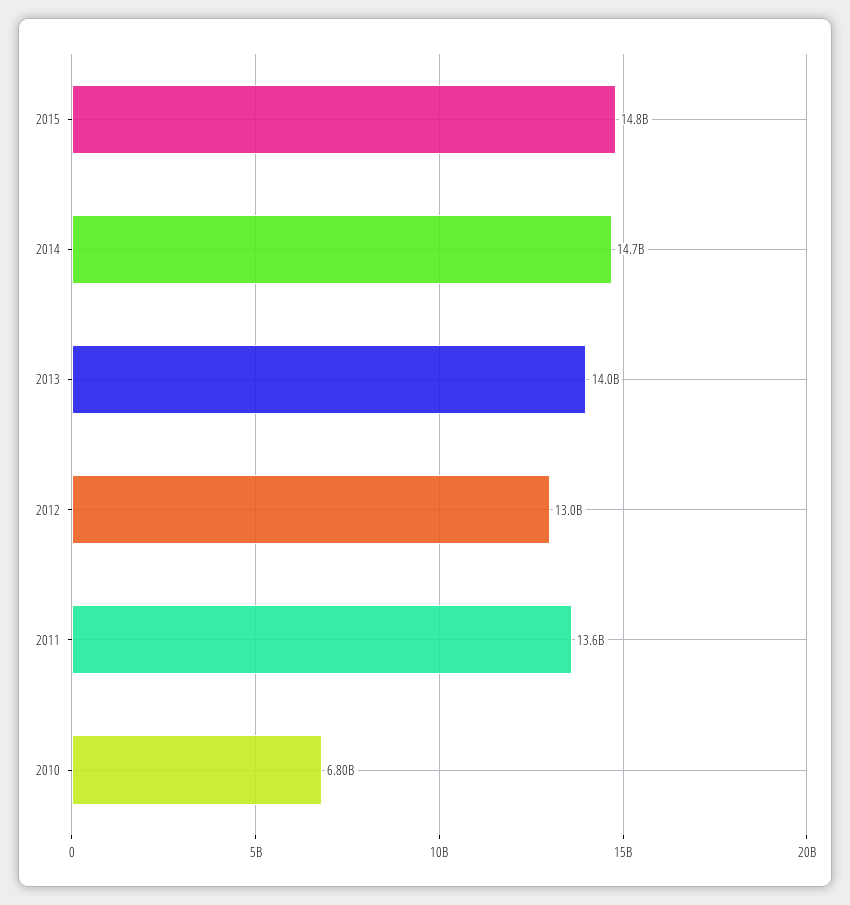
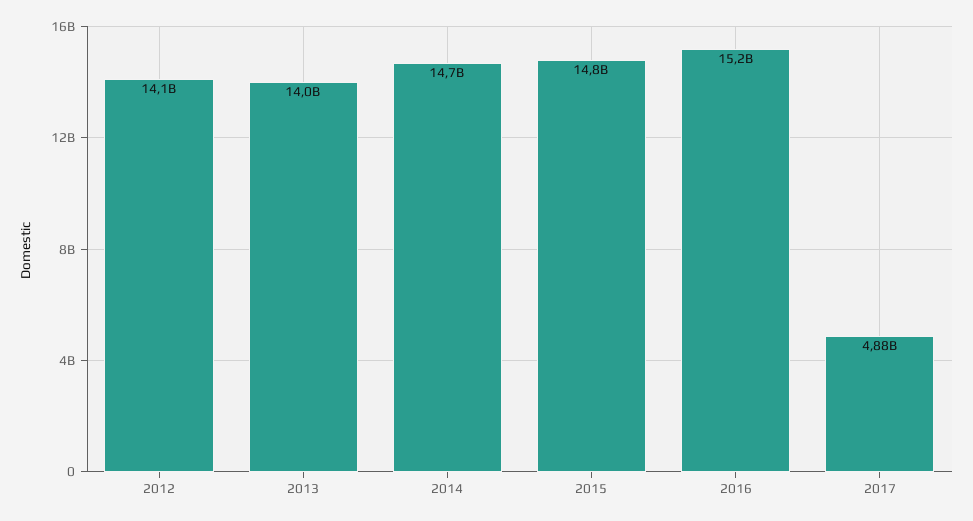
2012: 13000000000 -> 14100000000
2011: 13600000000 -> none
2010: 6800000000 -> none
2016: none -> 15200000000
2017: none -> 4880000000

